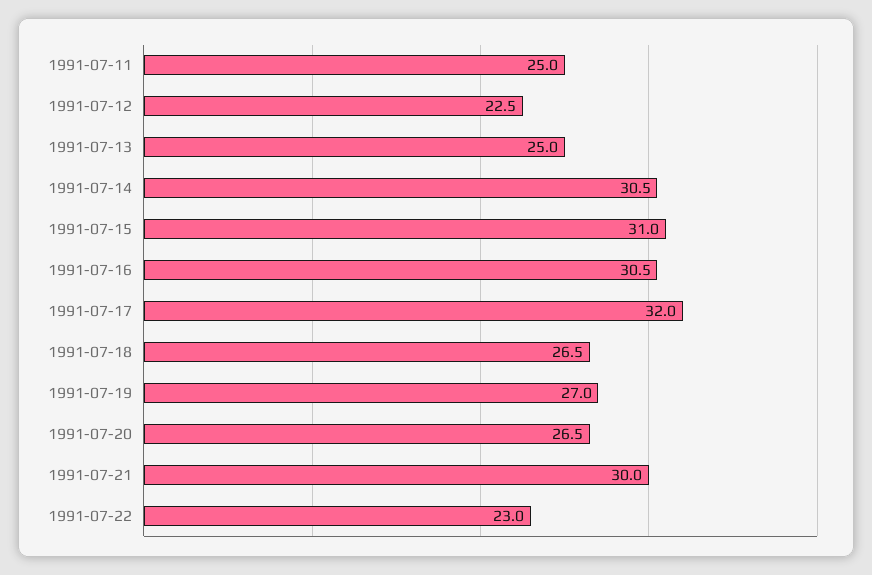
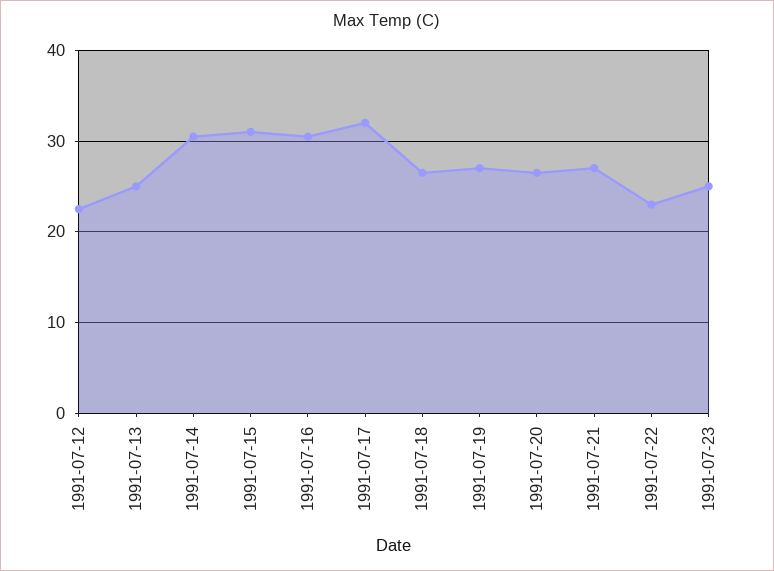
1991-07-11: 25 -> none
1991-07-21: 30 -> 27
1991-07-23: none -> 25

